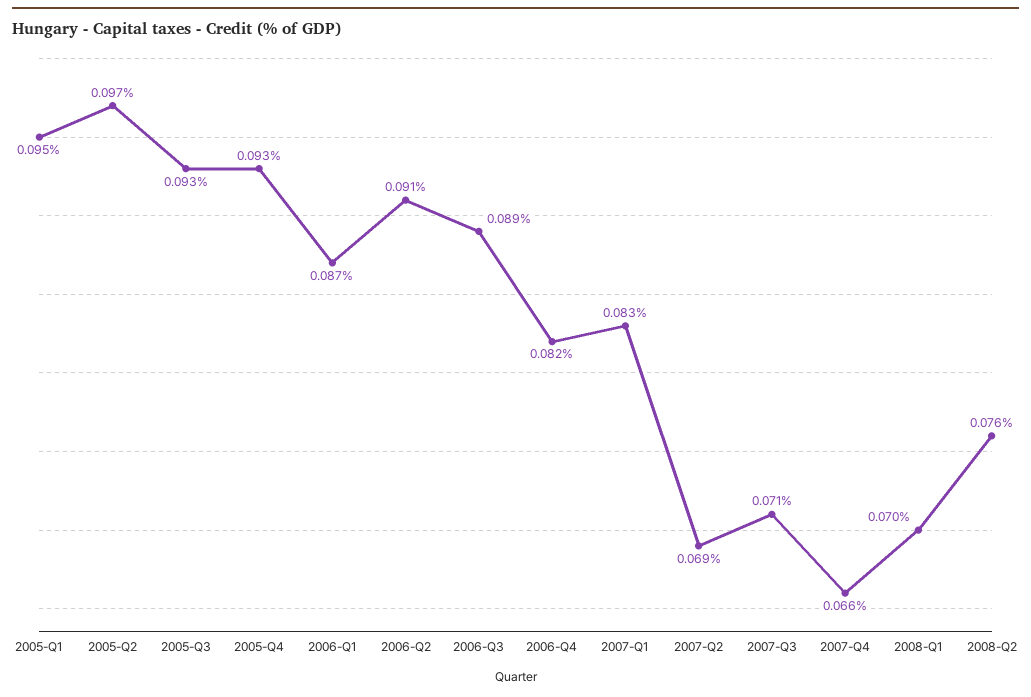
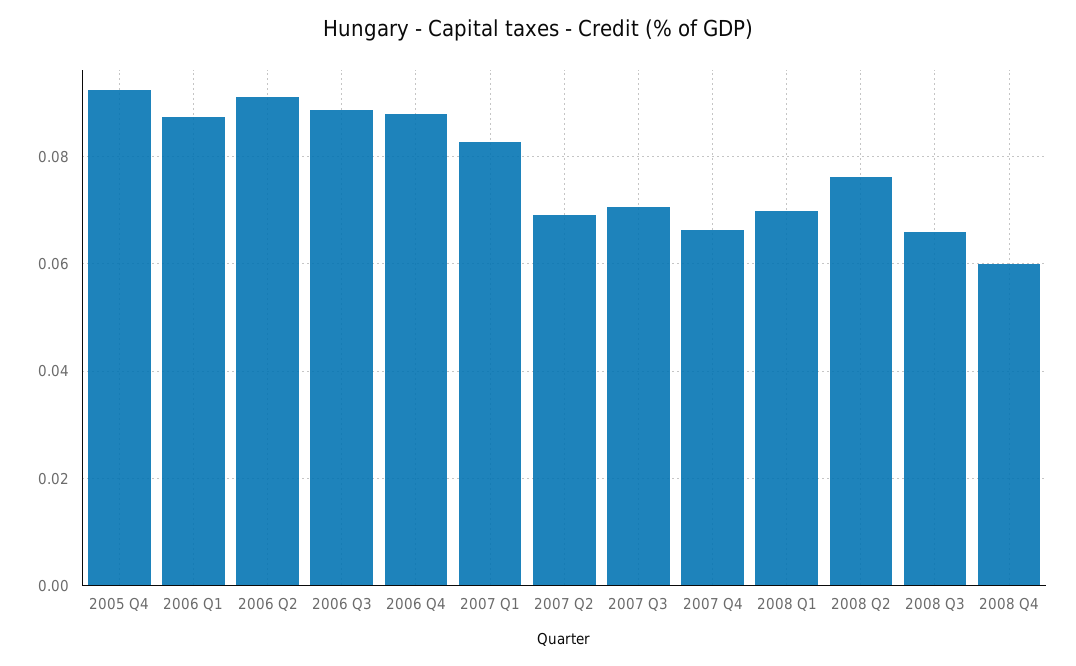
2005-Q1: 0.095 -> none
2005-Q2: 0.097 -> none
2005-Q3: 0.093 -> none
2006-Q4: 0.082 -> 0.088
2008 Q3: none -> 0.066
2008 Q4: none -> 0.06

